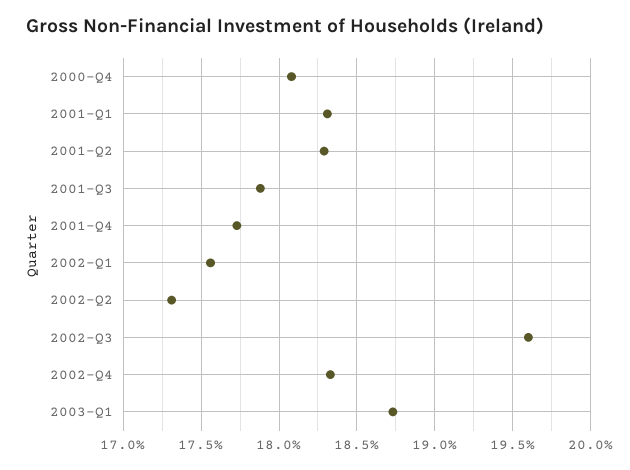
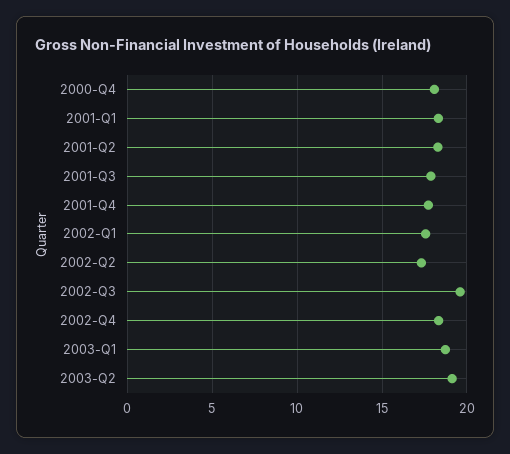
2003-Q2: none -> 19

